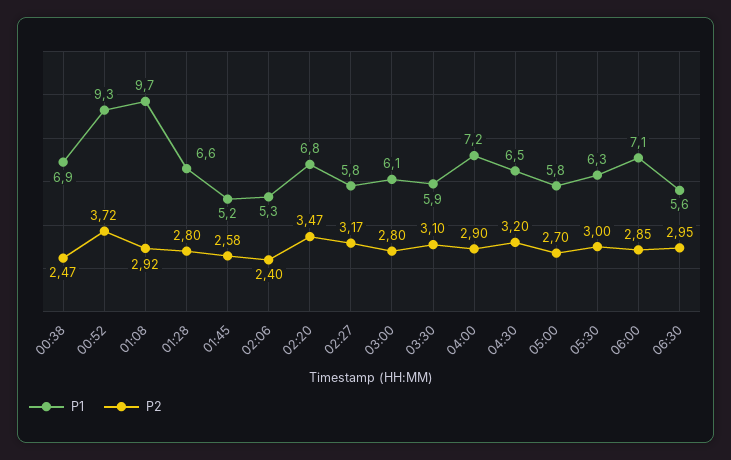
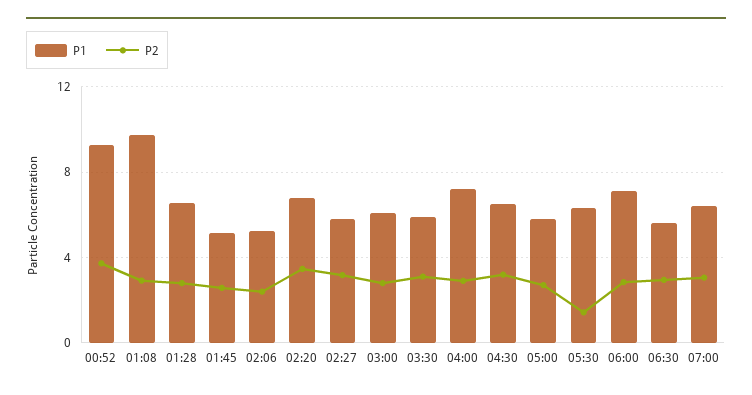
P1, 00:38: 6.9 -> none
P2, 00:38: 2.47 -> none
P2, 05:30: 3 -> 1.5
P1, 07:00: none -> 6.5
P2, 07:00: none -> 3

